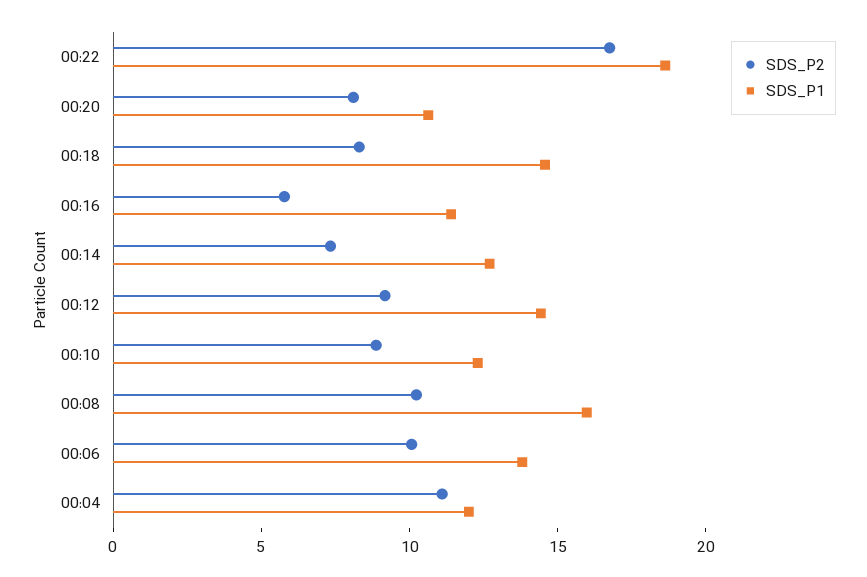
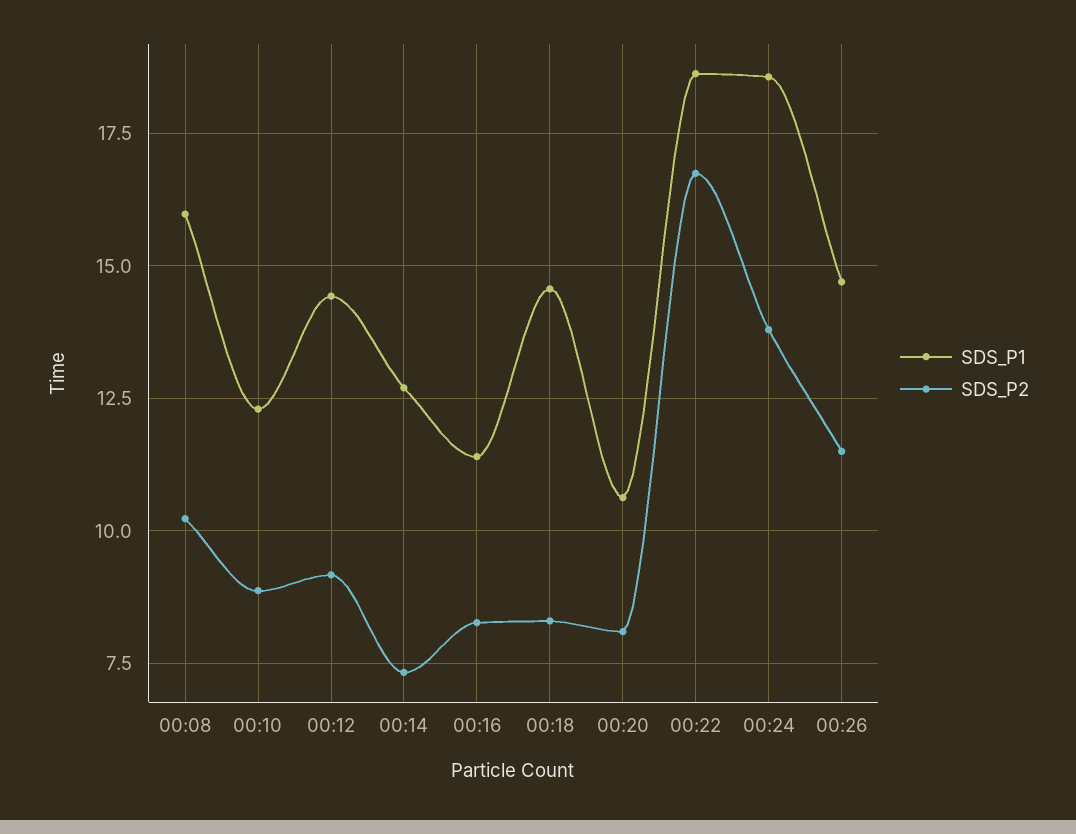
SDS_P2, 00:16: 6 -> 8.25
SDS_P2, 00:06: 10 -> none
SDS_P1, 00:06: 14 -> none
SDS_P2, 00:04: 11 -> none
SDS_P1, 00:04: 12 -> none
SDS_P1, 00:24: none -> 18.5
SDS_P2, 00:24: none -> 13.75
SDS_P1, 00:26: none -> 14.75
SDS_P2, 00:26: none -> 11.5

